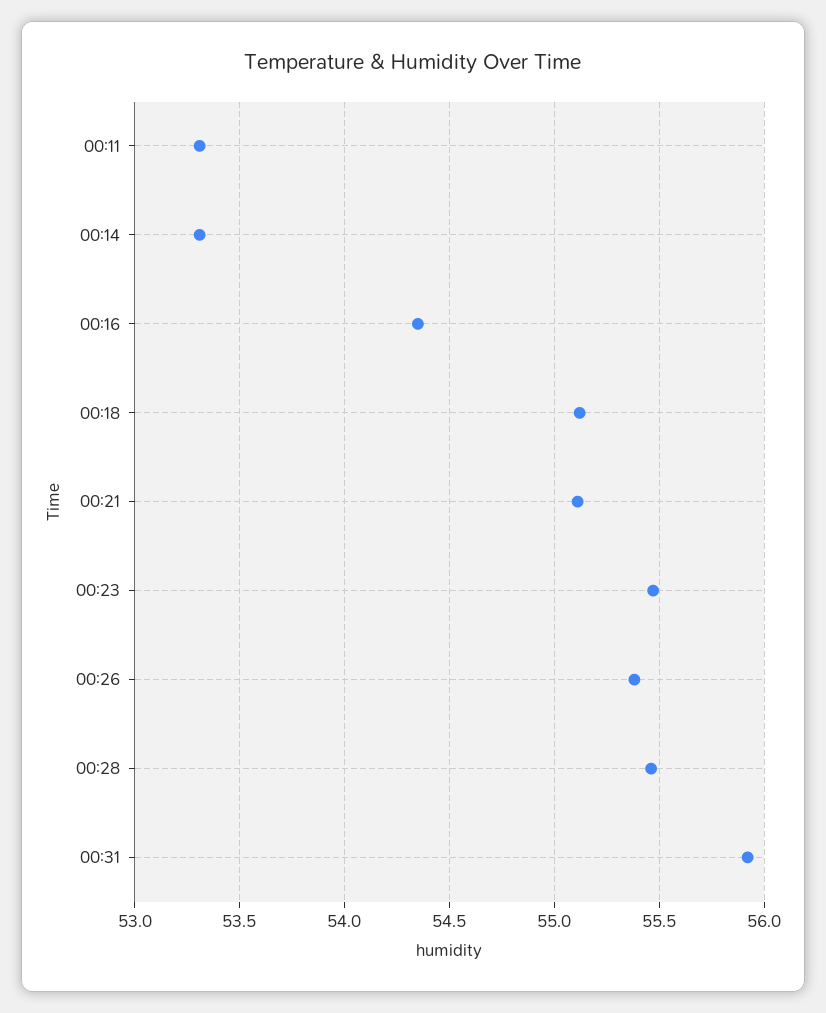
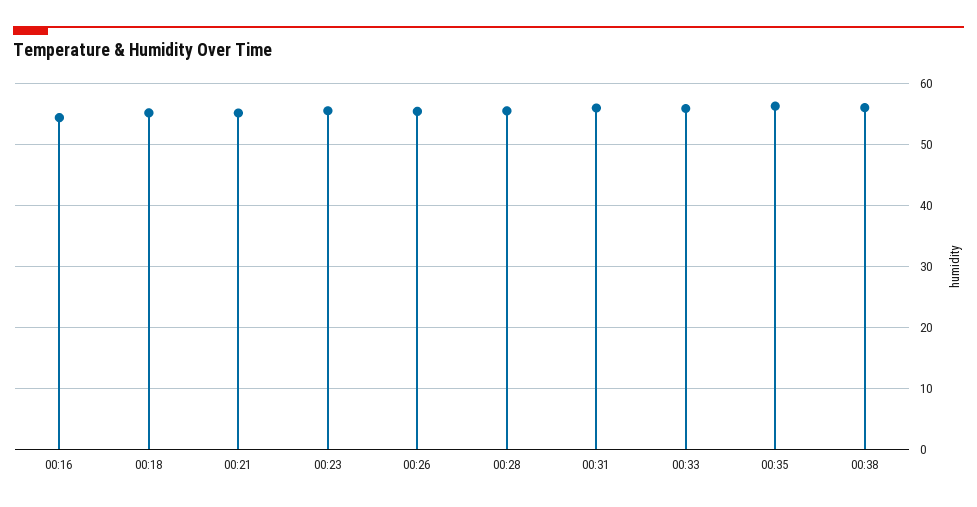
00:11: 53.3 -> none
00:14: 53.3 -> none
00:33: none -> 56
00:35: none -> 56
00:38: none -> 56

